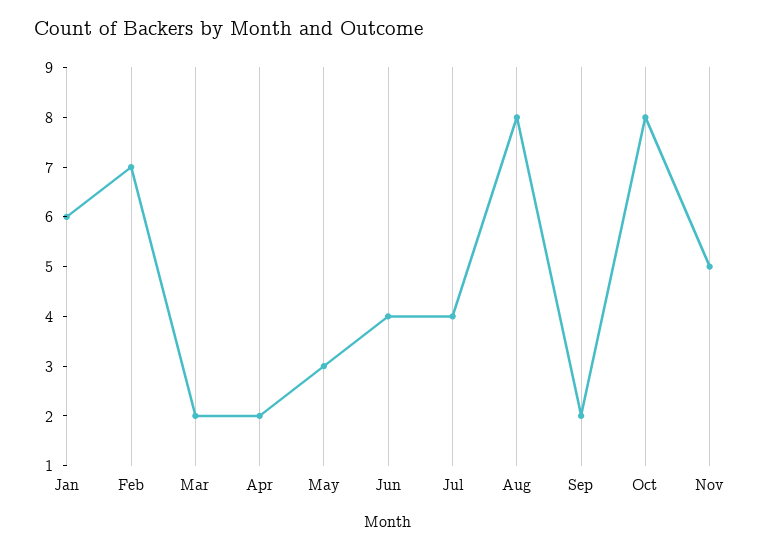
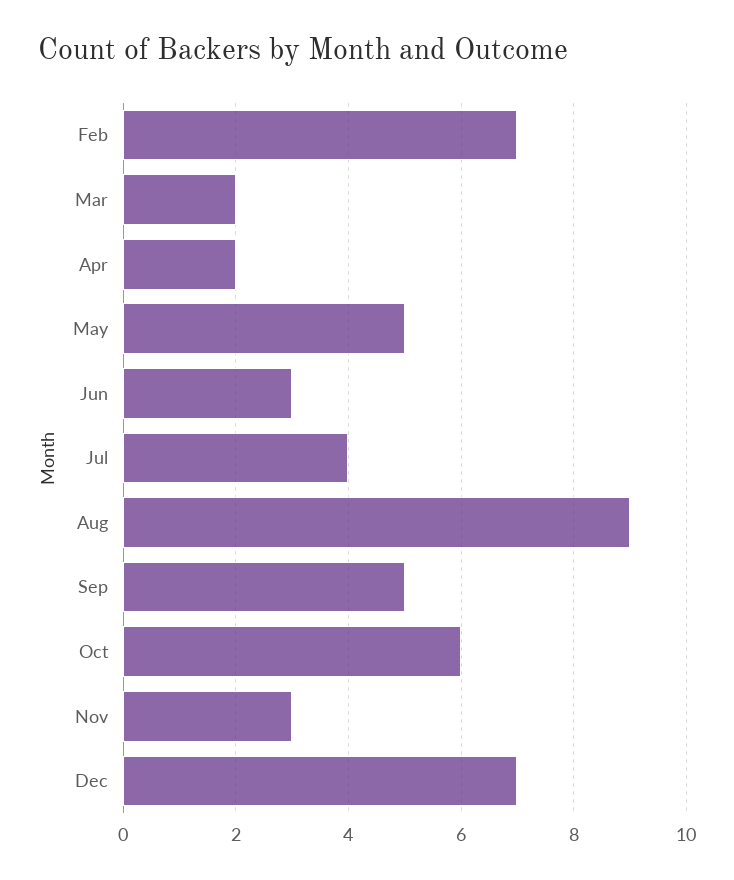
Jan: 6 -> none
May: 3 -> 5
Jun: 4 -> 3
Aug: 8 -> 9
Sep: 2 -> 5
Oct: 8 -> 6
Nov: 5 -> 3
Dec: none -> 7

